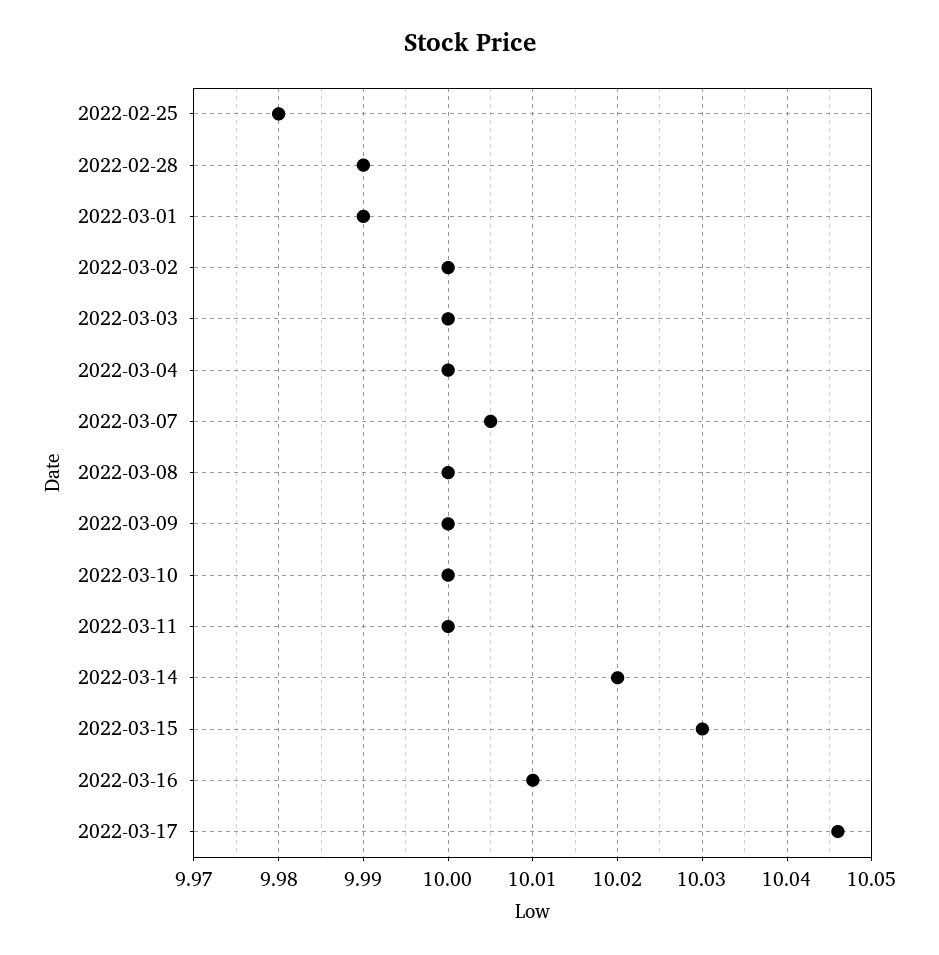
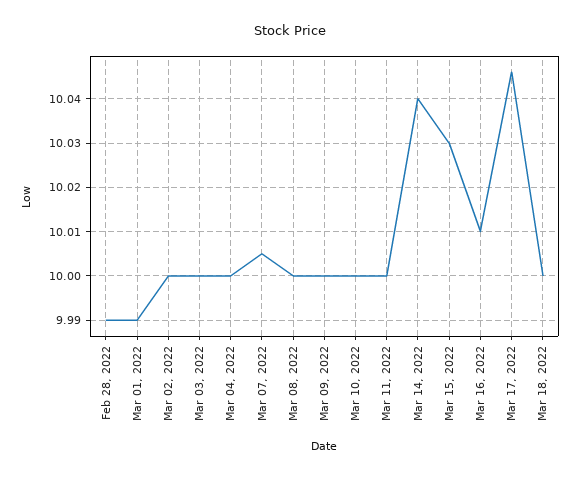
2022-02-25: 9.98 -> none
2022-03-14: 10.02 -> 10.04
Mar 18, 2022: none -> 10

